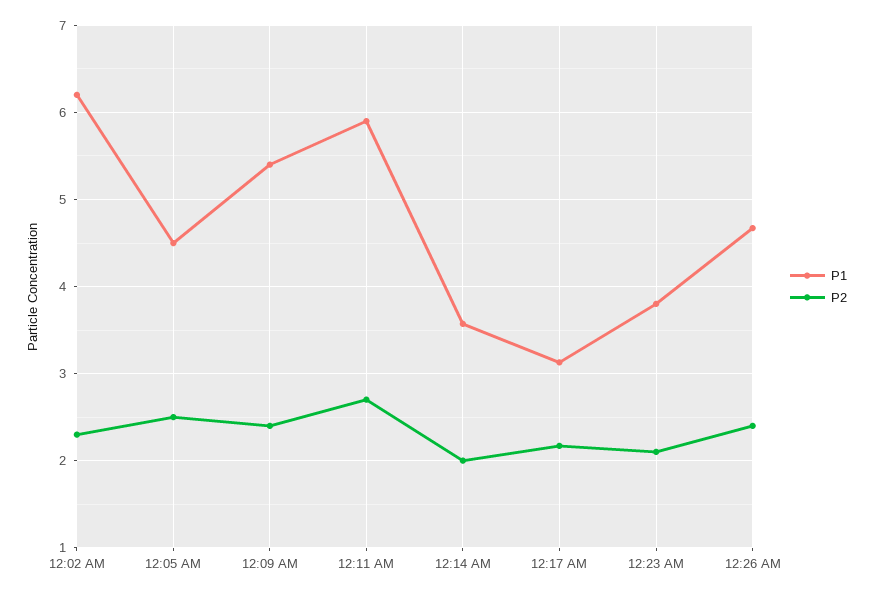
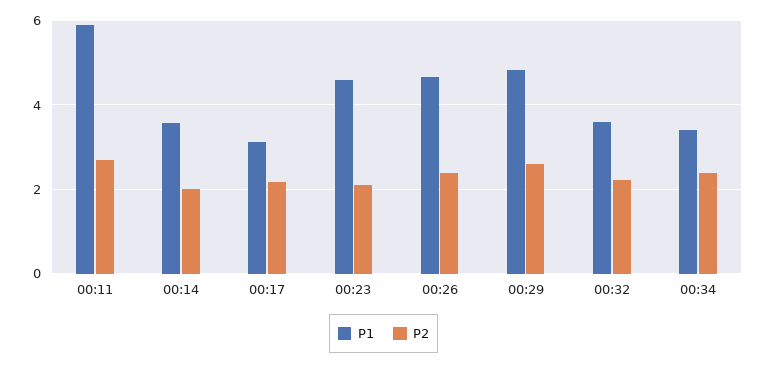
P1, 12:02 AM: 6.2 -> none
P2, 12:02 AM: 2.3 -> none
P1, 12:05 AM: 4.5 -> none
P2, 12:05 AM: 2.5 -> none
P1, 12:09 AM: 5.4 -> none
P2, 12:09 AM: 2.4 -> none
P1, 12:23 AM: 3.8 -> 4.6
P1, 00:29: none -> 4.8
P2, 00:29: none -> 2.6
P1, 00:32: none -> 3.6
P2, 00:32: none -> 2.2
P1, 00:34: none -> 3.4
P2, 00:34: none -> 2.4

